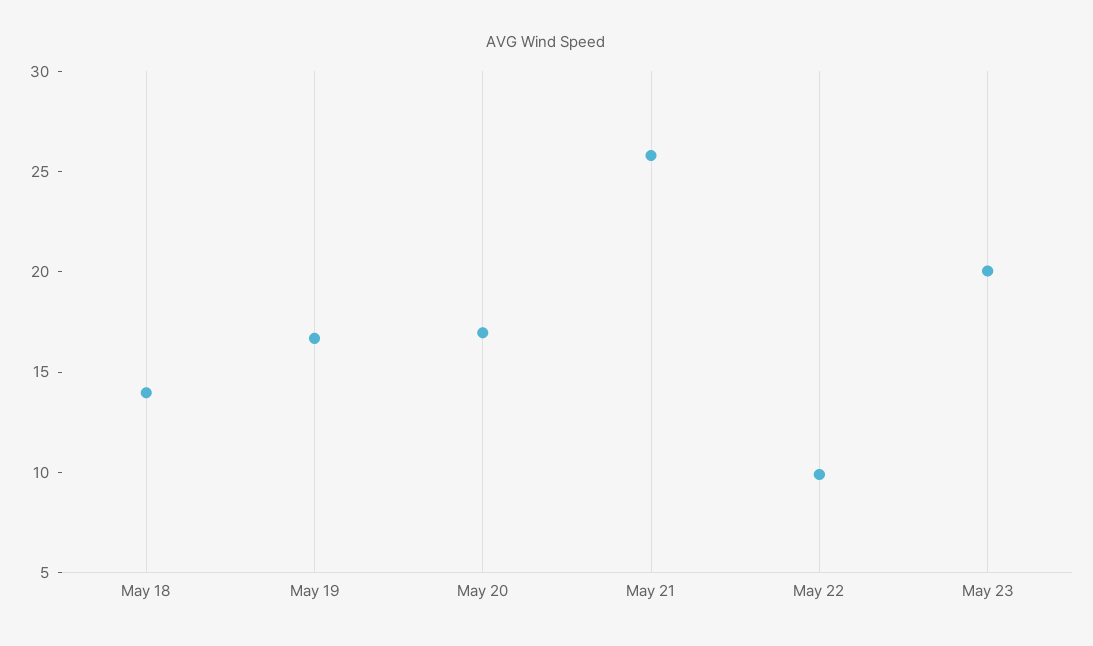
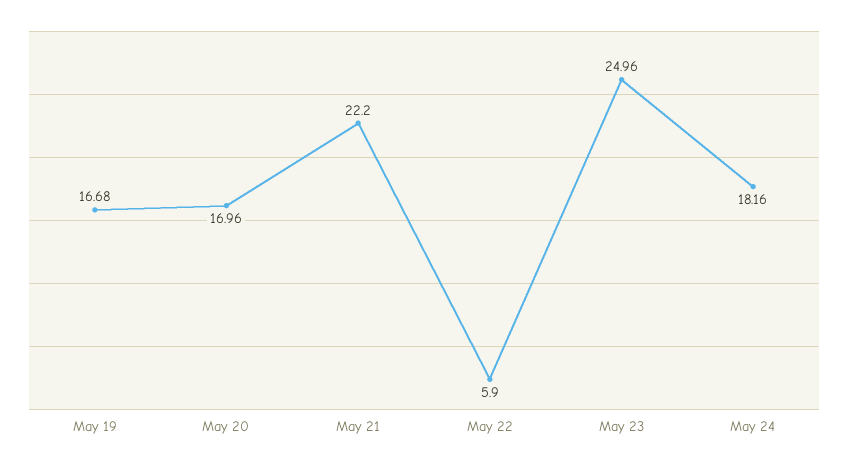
May 18: 14 -> none
May 21: 26 -> 22.2
May 22: 10 -> 5.9
May 23: 20 -> 24.96
May 24: none -> 18.16

